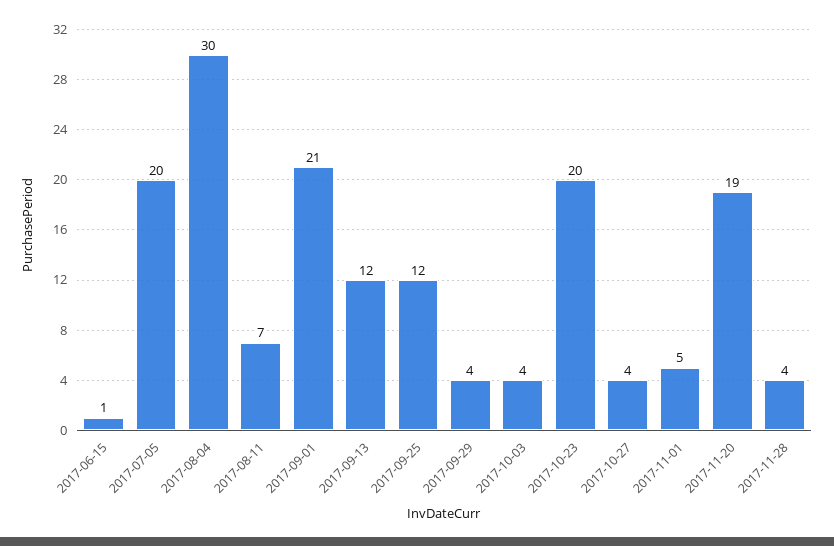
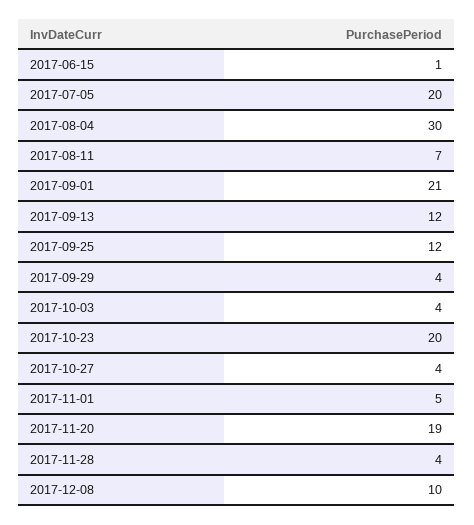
2017-12-08: none -> 10

